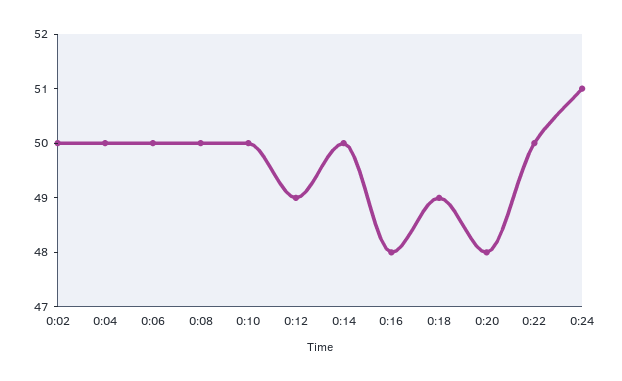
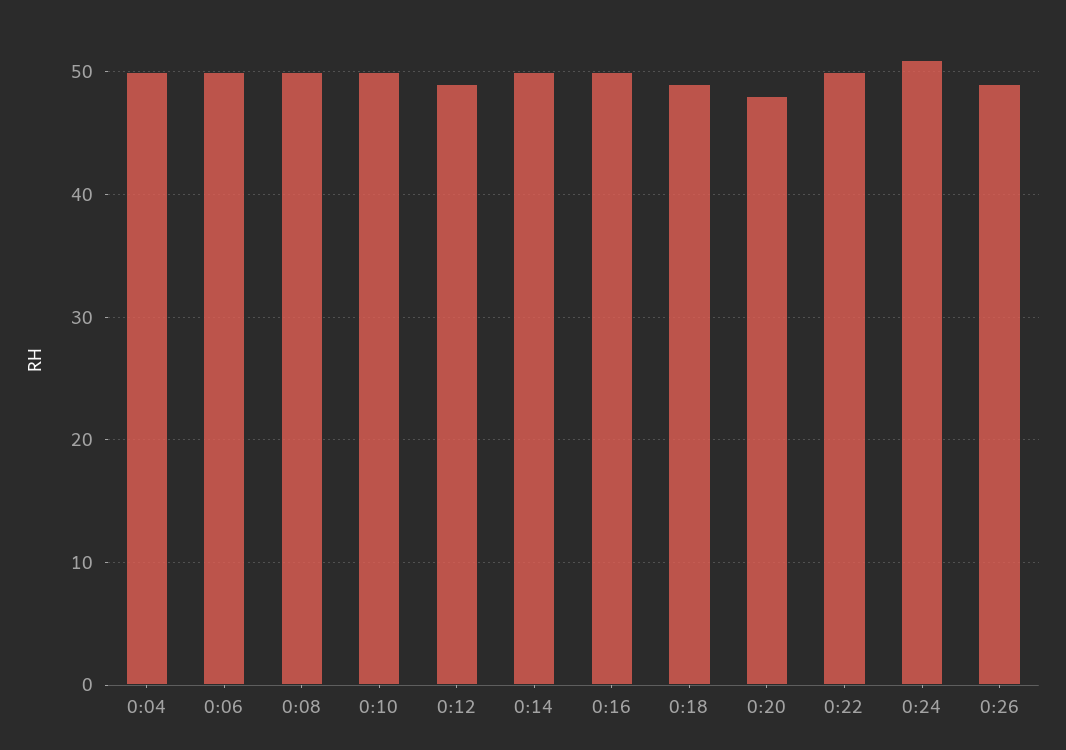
0:02: 50 -> none
0:16: 48 -> 50
0:26: none -> 49

